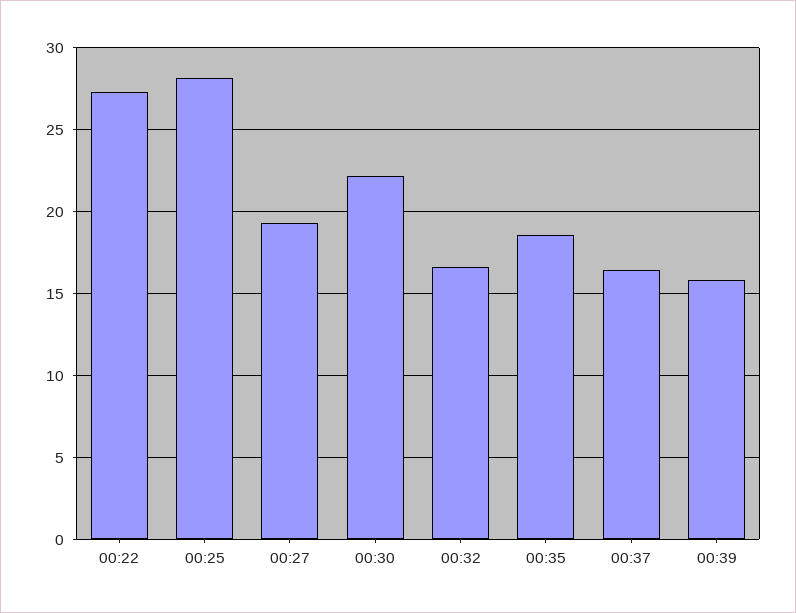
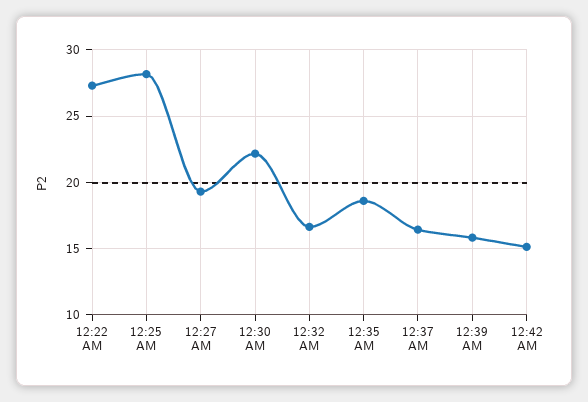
12:42 AM: none -> 15

